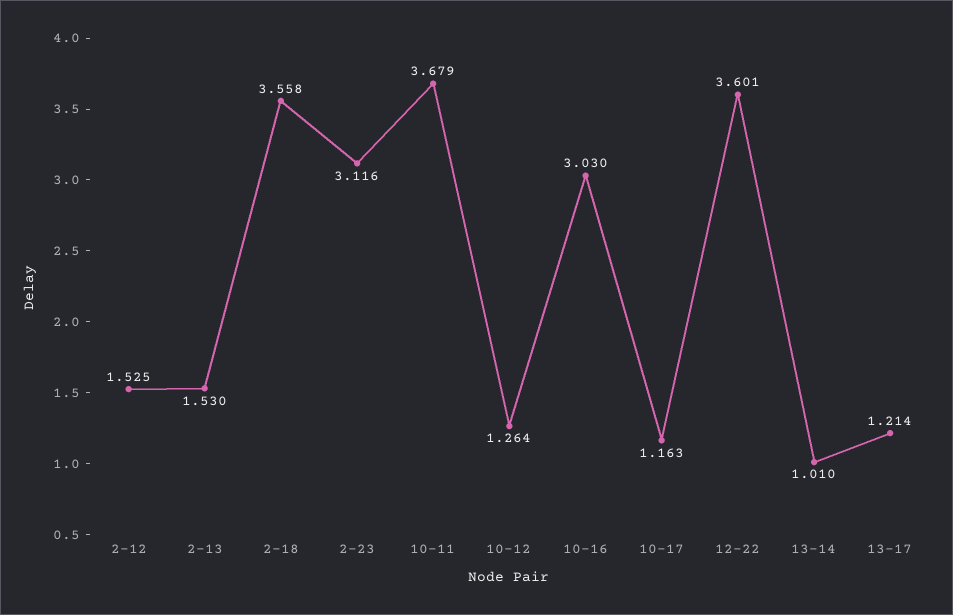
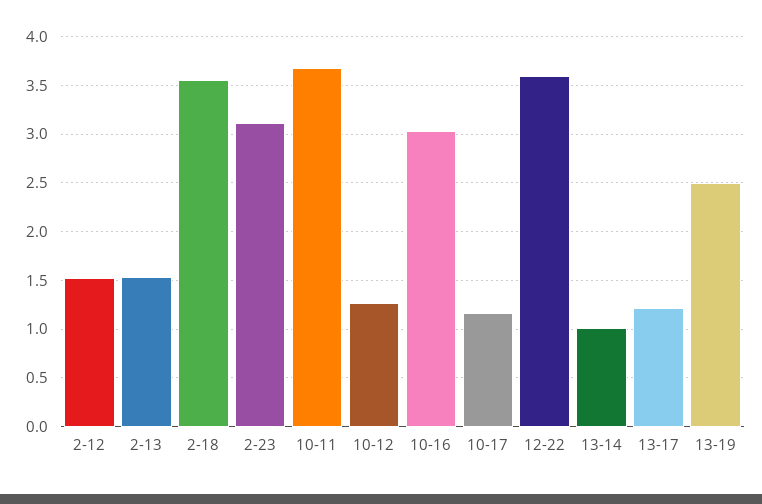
13-19: none -> 2.5

